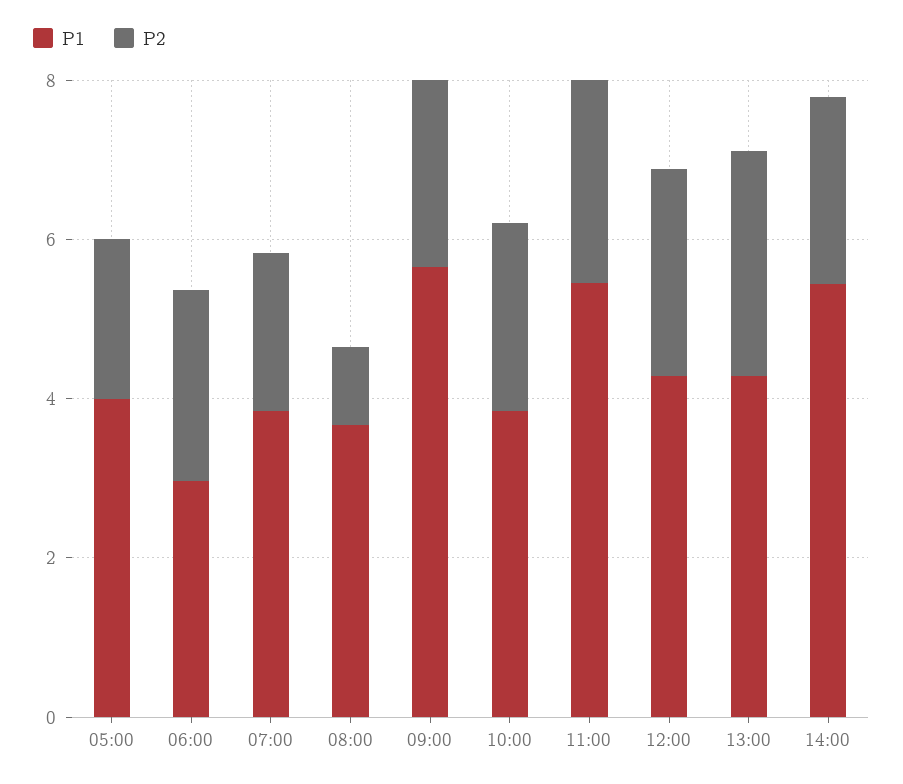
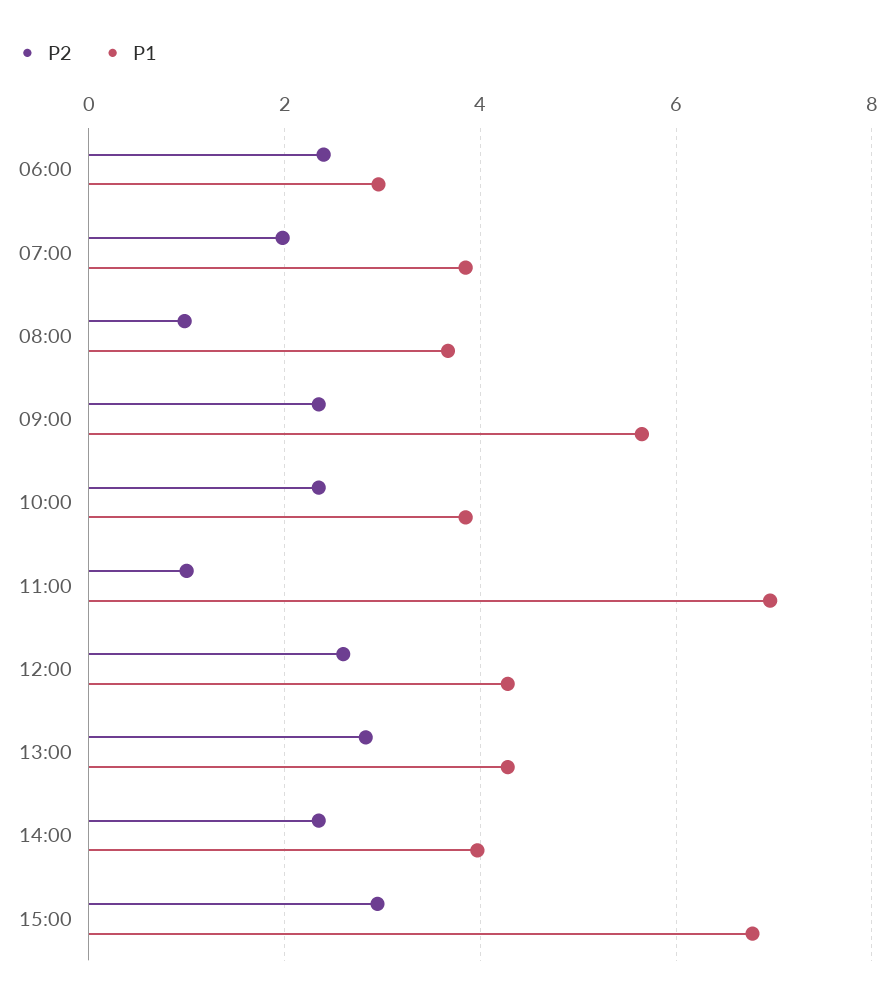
P1, 05:00: 4 -> none
P2, 05:00: 2 -> none
P1, 11:00: 5.5 -> 7
P2, 11:00: 2.5 -> 1
P1, 14:00: 5.5 -> 4
P2, 15:00: none -> 3
P1, 15:00: none -> 6.8

